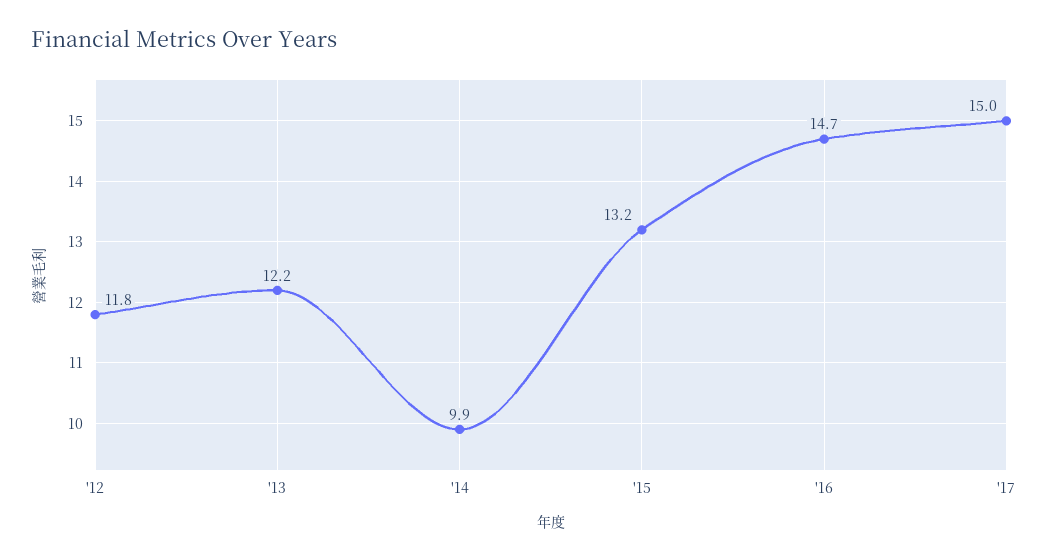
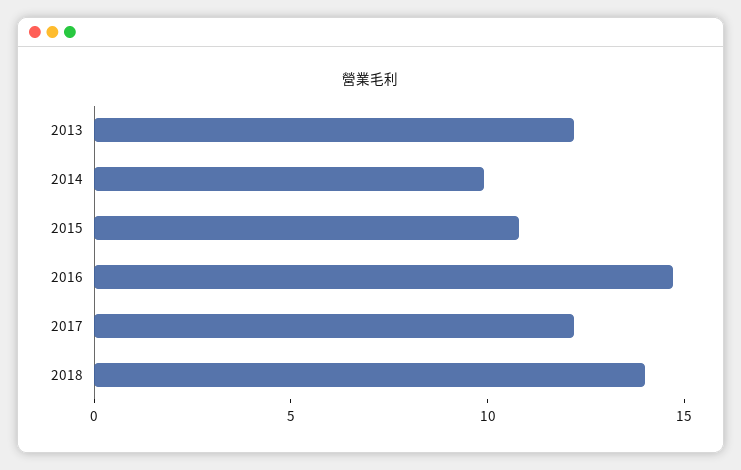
'12: 11.8 -> none
'15: 13.2 -> 11
'17: 15 -> 12
2018: none -> 14

